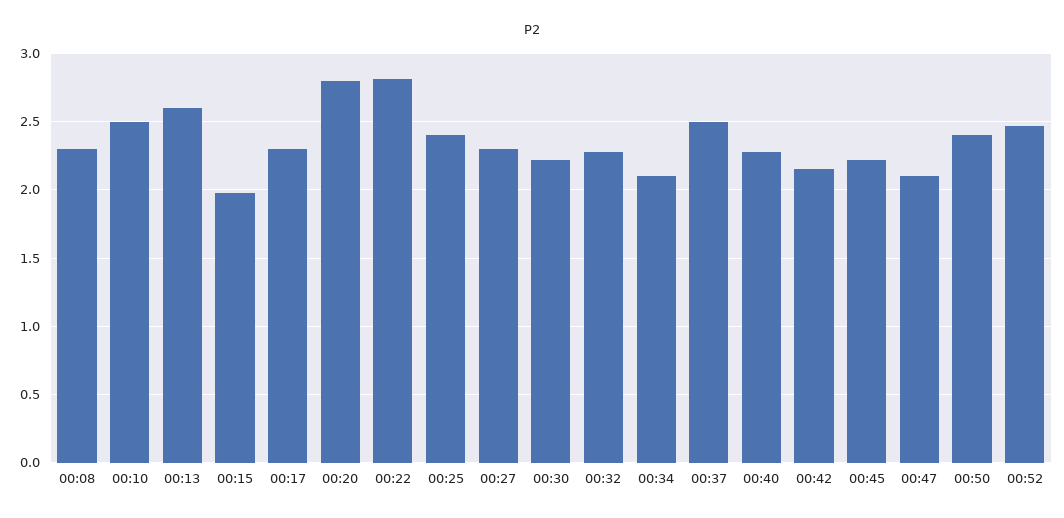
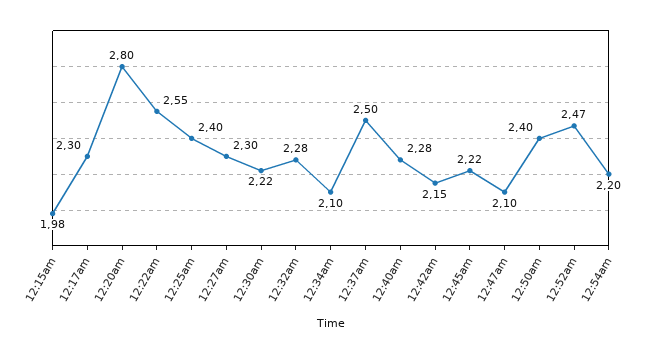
00:08: 2.3 -> none
00:10: 2.5 -> none
00:13: 2.6 -> none
00:22: 2.8 -> 2.55
12:54am: none -> 2.2

